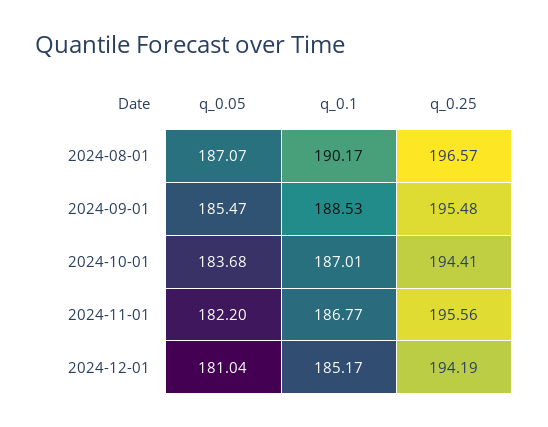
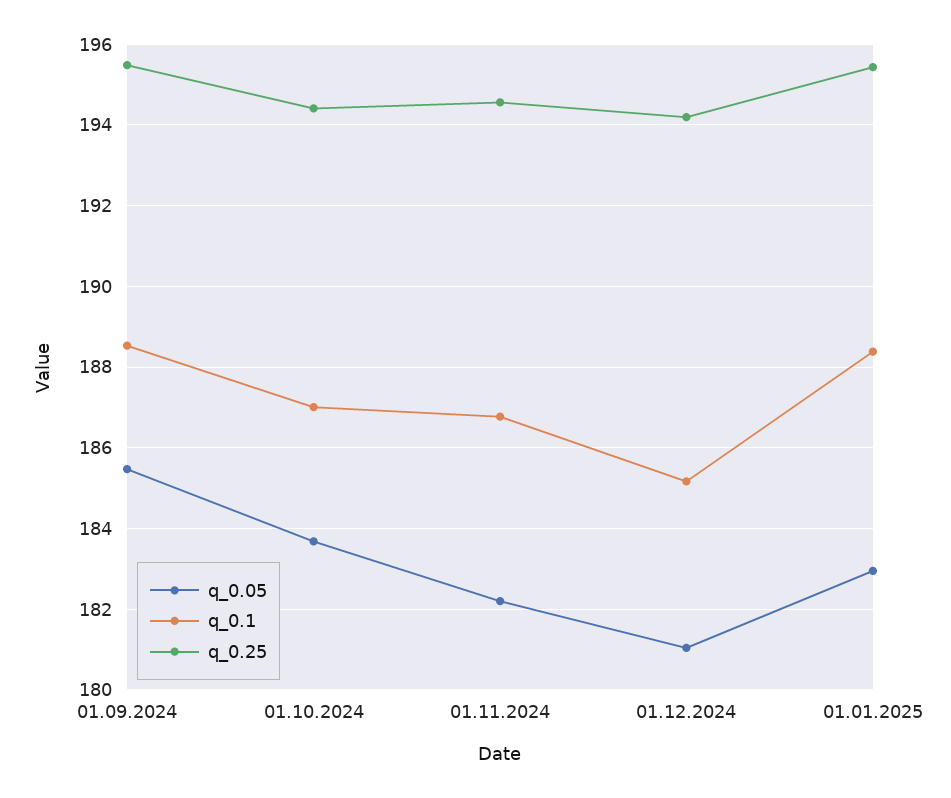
q_0.05, 2024-08-01: 187.07 -> none
q_0.1, 2024-08-01: 190.17 -> none
q_0.25, 2024-08-01: 196.57 -> none
q_0.25, 2024-11-01: 195.56 -> 194.6
q_0.05, 01.01.2025: none -> 183
q_0.1, 01.01.2025: none -> 188.4
q_0.25, 01.01.2025: none -> 195.4

